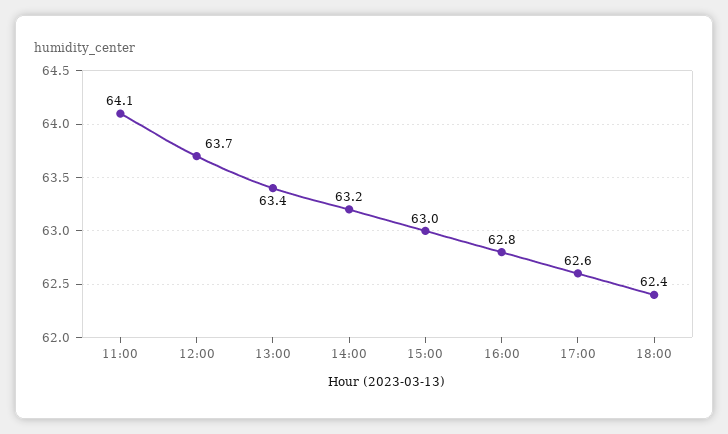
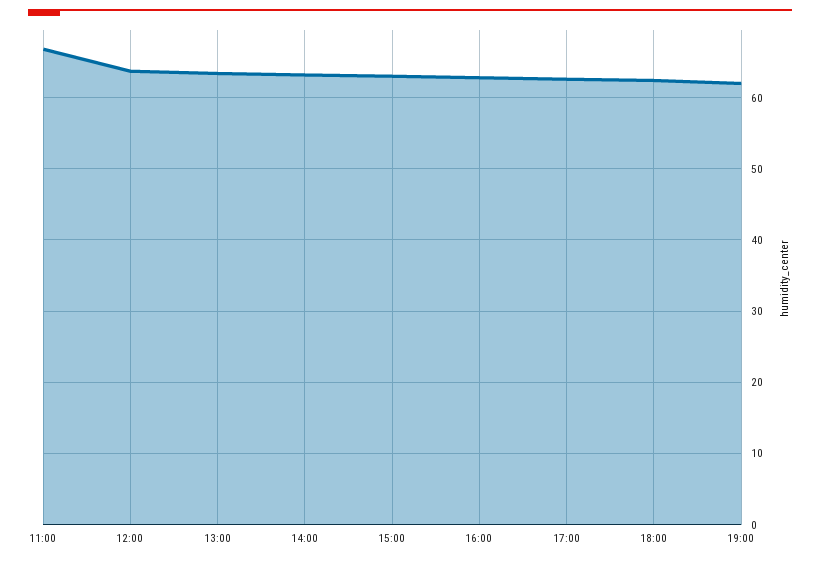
11:00: 64.1 -> 67
19:00: none -> 62

